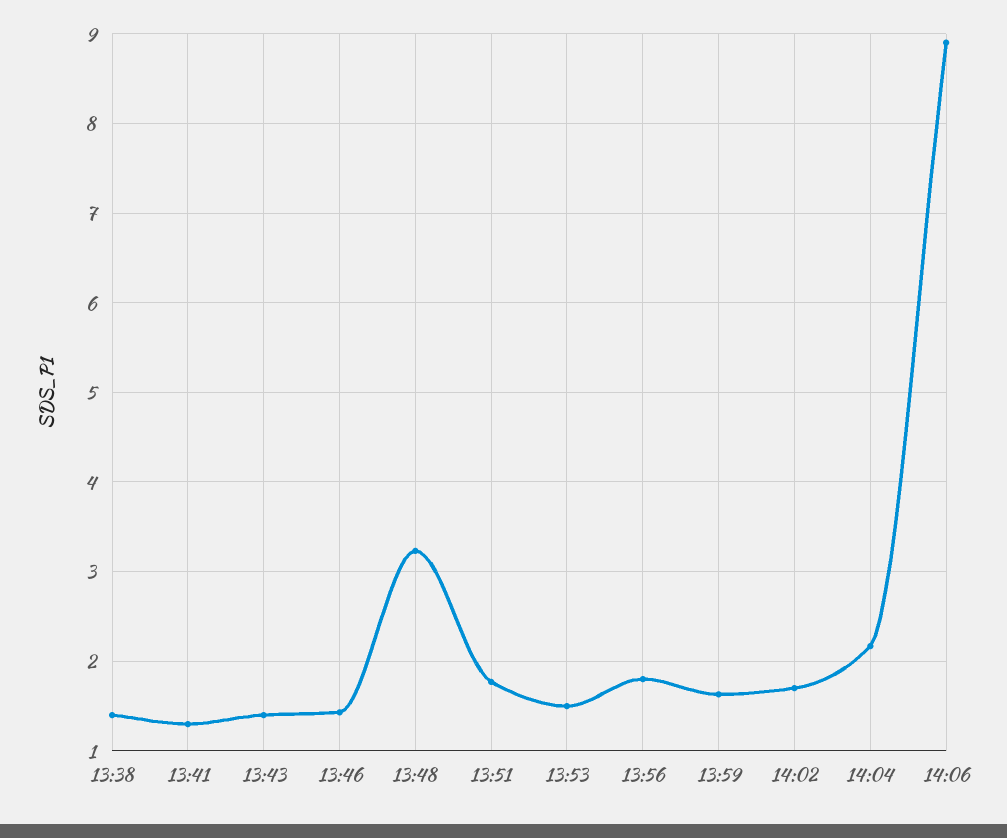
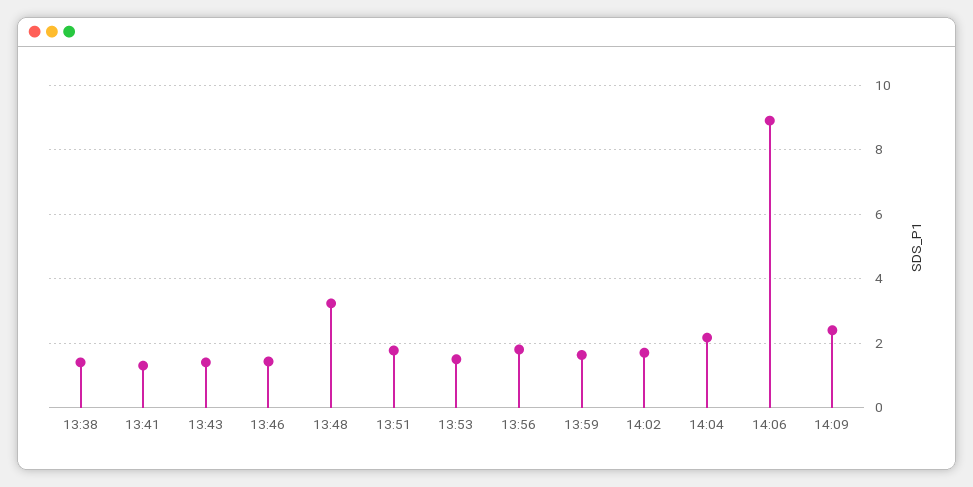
14:09: none -> 2.4

